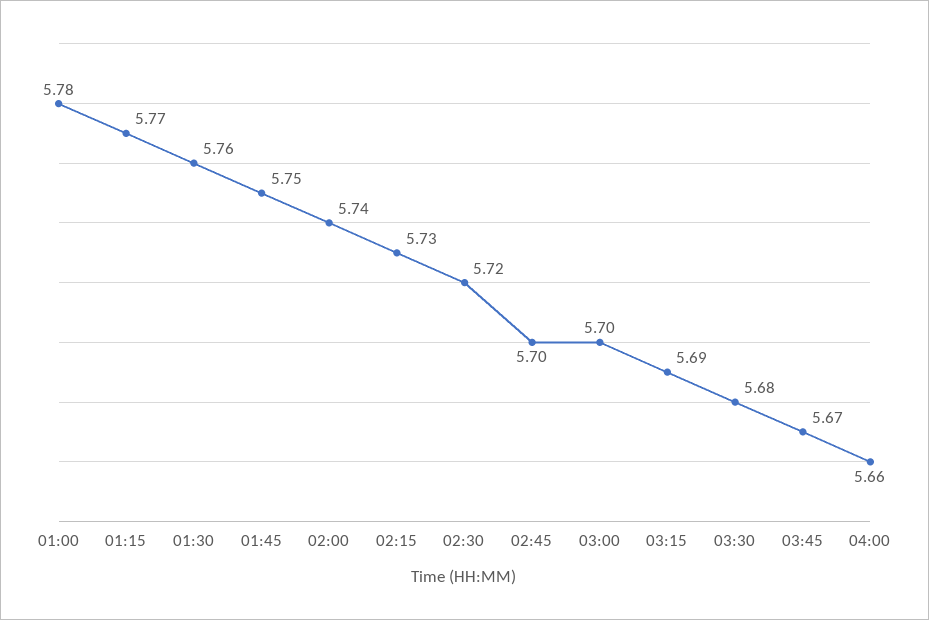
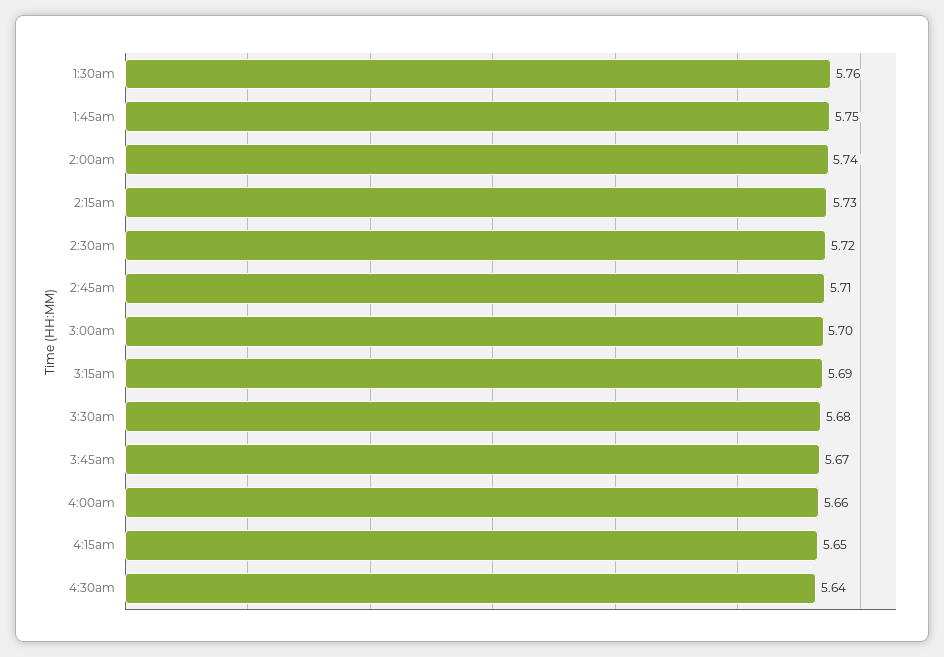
01:00: 5.78 -> none
01:15: 5.77 -> none
02:45: 5.7 -> 5.71
4:15am: none -> 5.65
4:30am: none -> 5.64

